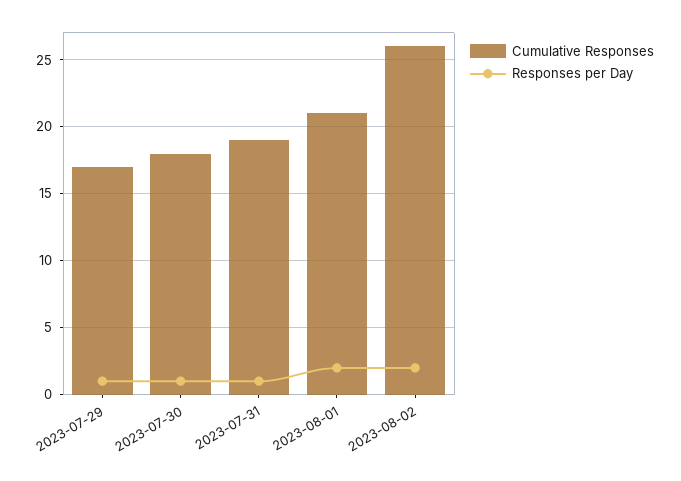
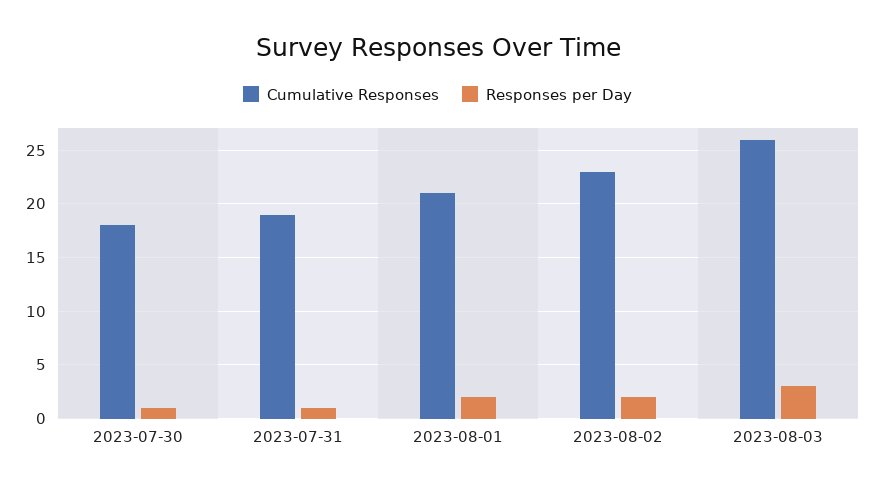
Cumulative Responses, 2023-07-29: 17 -> none
Responses per Day, 2023-07-29: 1 -> none
Cumulative Responses, 2023-08-02: 26 -> 23
Cumulative Responses, 2023-08-03: none -> 26
Responses per Day, 2023-08-03: none -> 3

